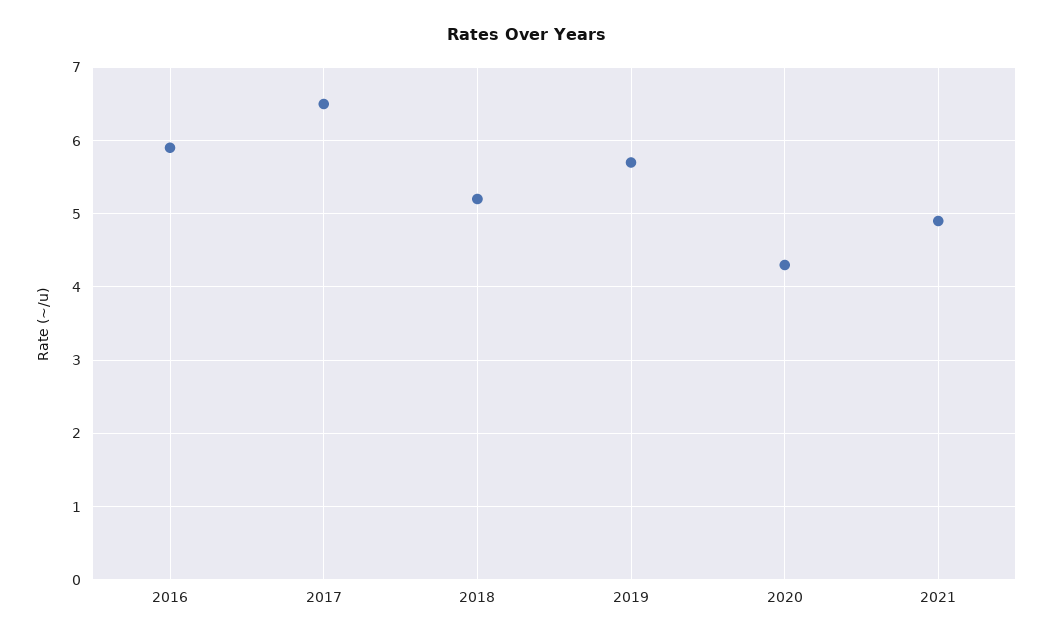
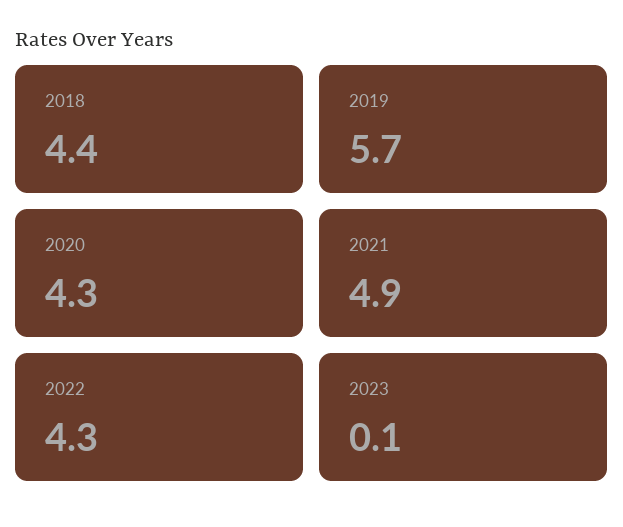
2016: 5.9 -> none
2017: 6.5 -> none
2018: 5.2 -> 4.4
2022: none -> 4.3
2023: none -> 0.1

